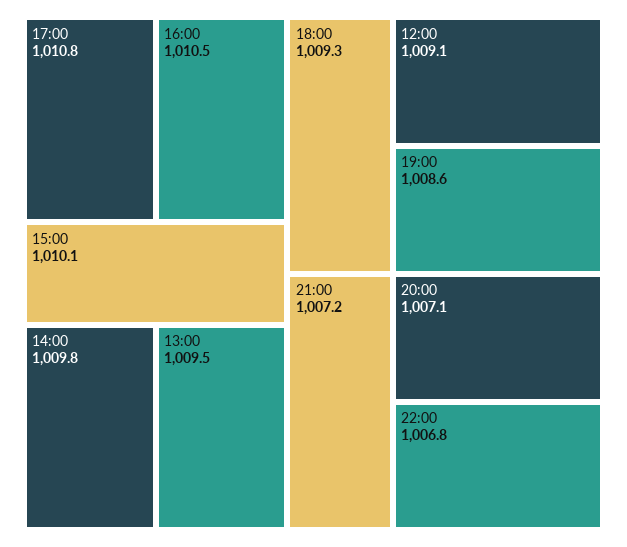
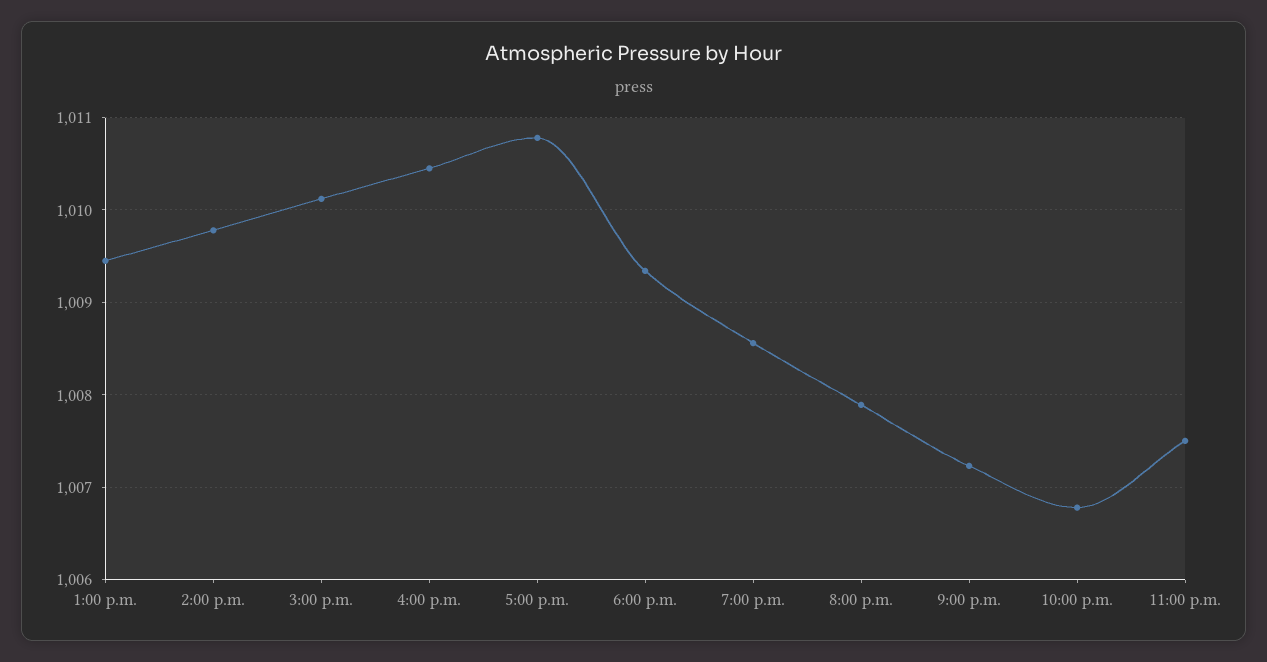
12:00: 1009.1 -> none
20:00: 1007.1 -> 1007.9
11:00 p.m.: none -> 1007.5

